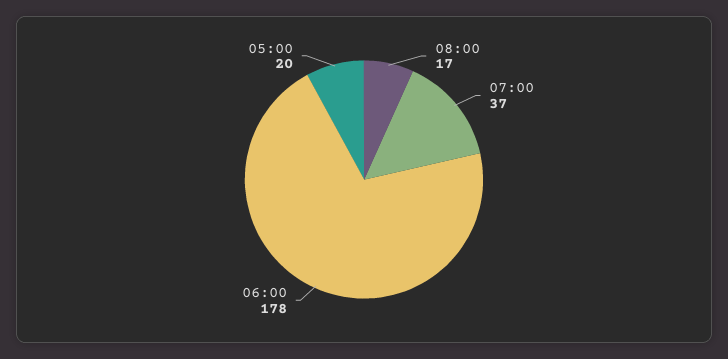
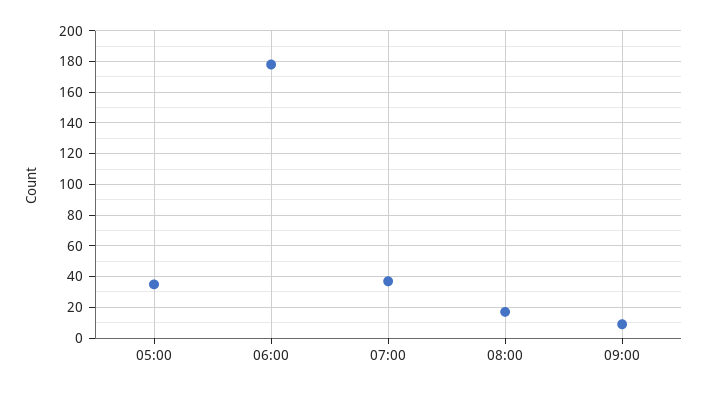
05:00: 20 -> 35
09:00: none -> 10

